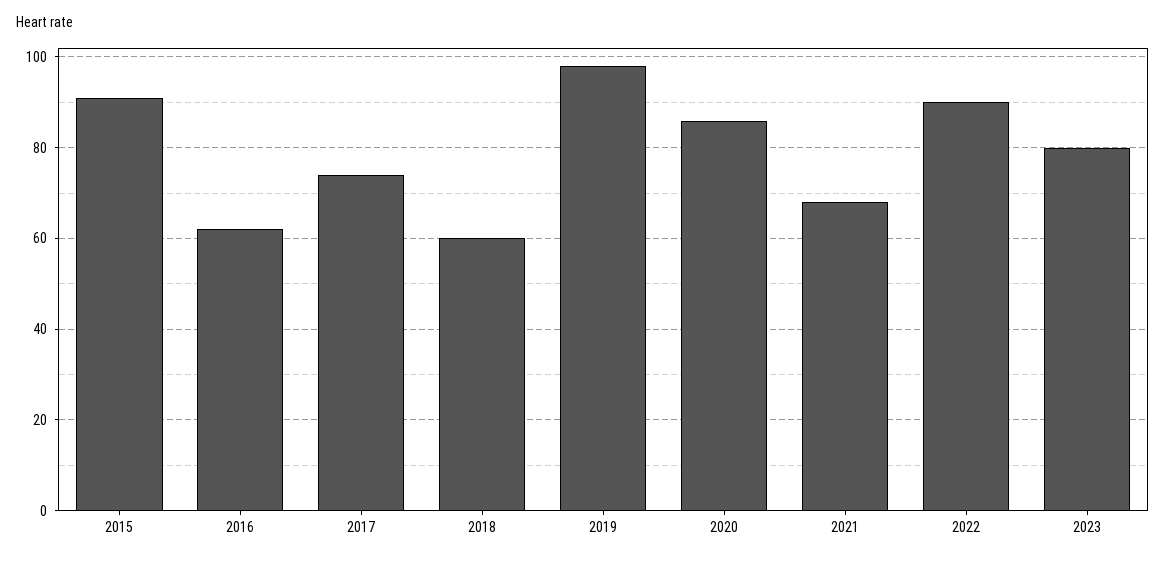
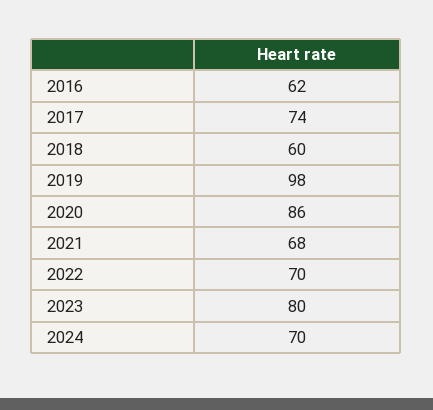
2015: 90 -> none
2022: 90 -> 70
2024: none -> 70

